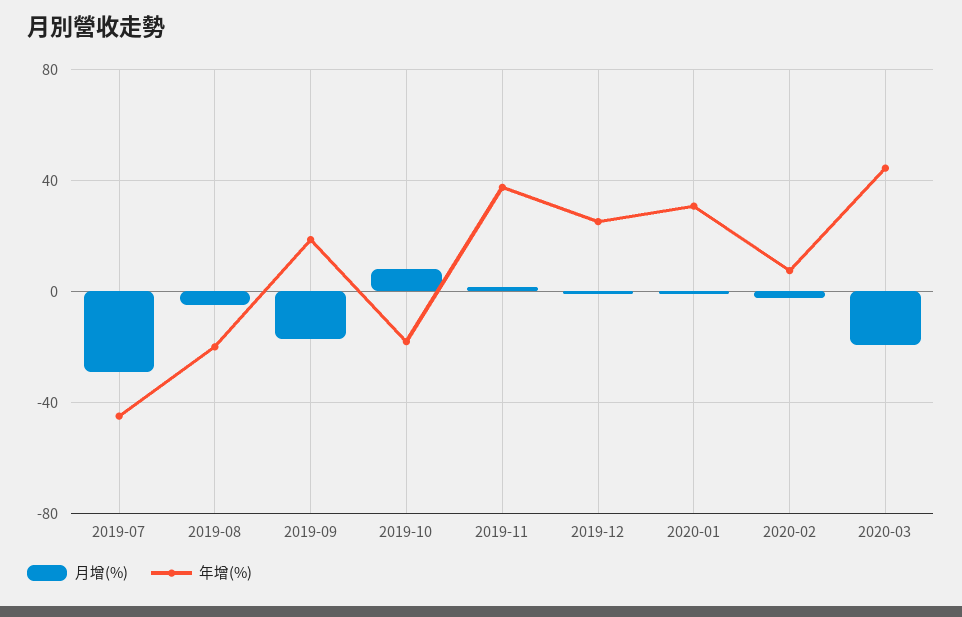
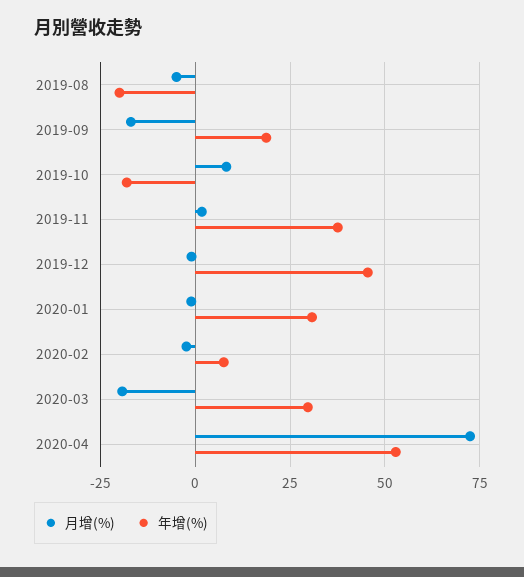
月增(%), 2019-07: -30 -> none
年增(%), 2019-07: -45 -> none
年增(%), 2019-12: 25 -> 45
年增(%), 2020-03: 45 -> 30
月增(%), 2020-04: none -> 72.5
年增(%), 2020-04: none -> 52.5

